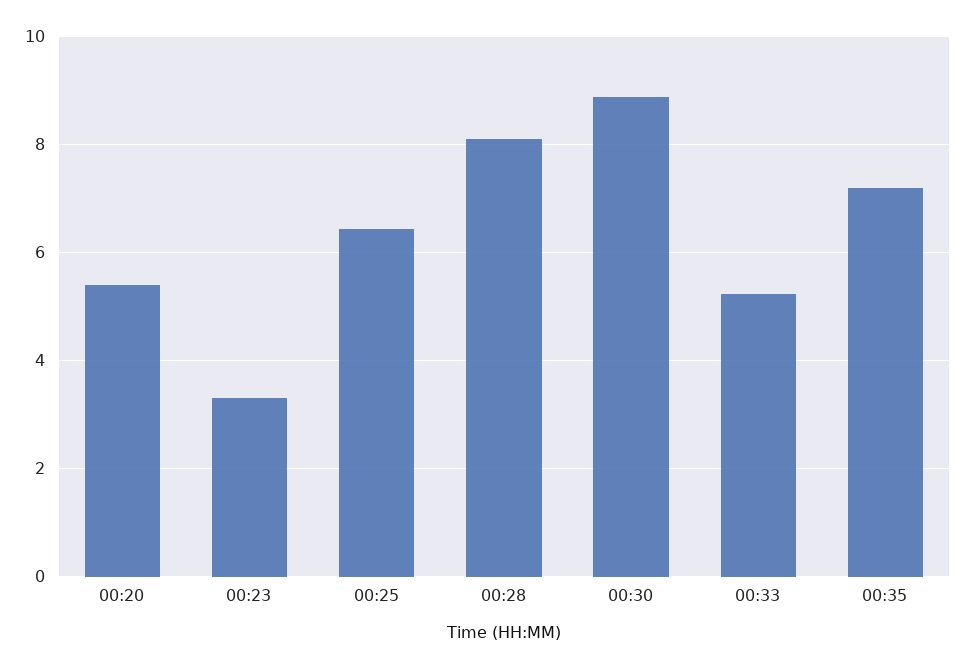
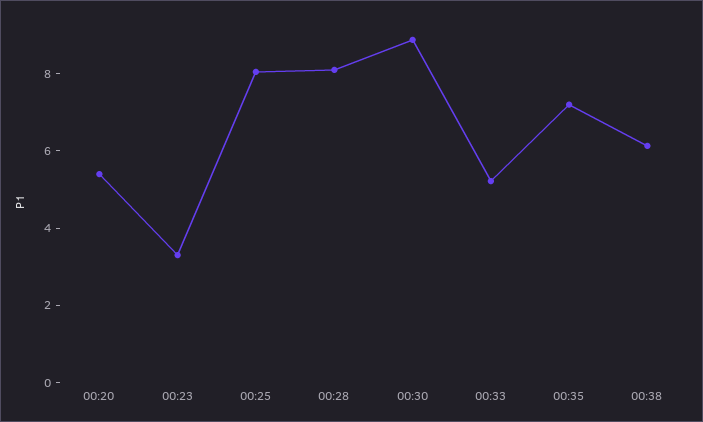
00:25: 6.4 -> 8
00:38: none -> 6

